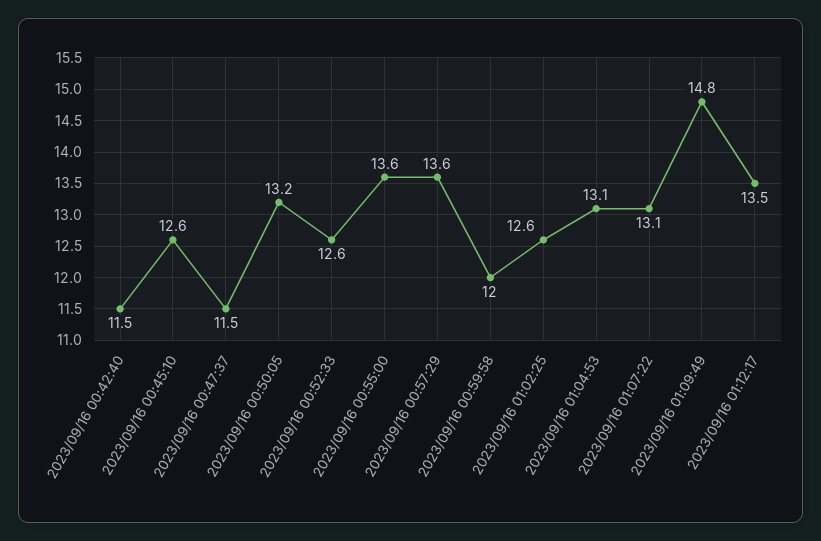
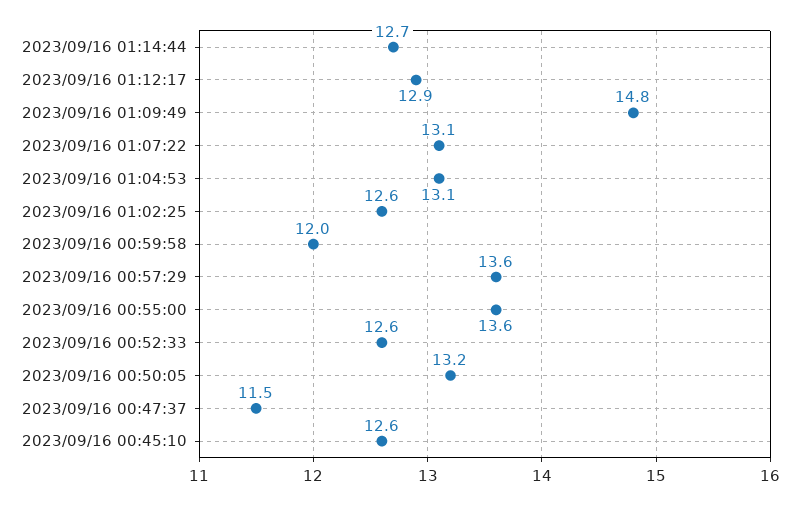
2023/09/16 00:42:40: 11.5 -> none
2023/09/16 01:12:17: 13.5 -> 12.9
2023/09/16 01:14:44: none -> 12.7

